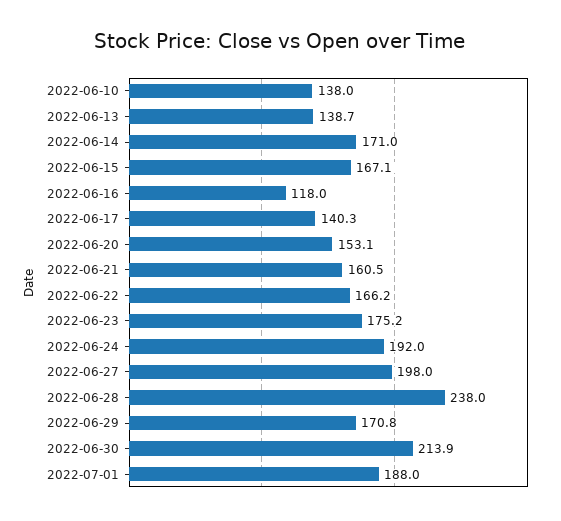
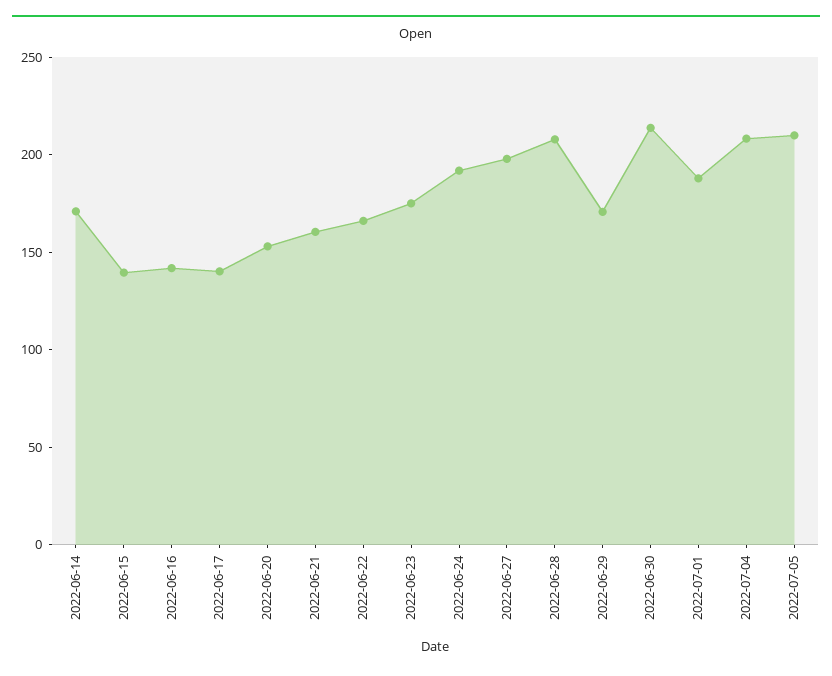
2022-06-10: 138 -> none
2022-06-13: 138.7 -> none
2022-06-15: 167.1 -> 140
2022-06-16: 118 -> 140
2022-06-28: 238 -> 210
2022-07-04: none -> 210
2022-07-05: none -> 210

